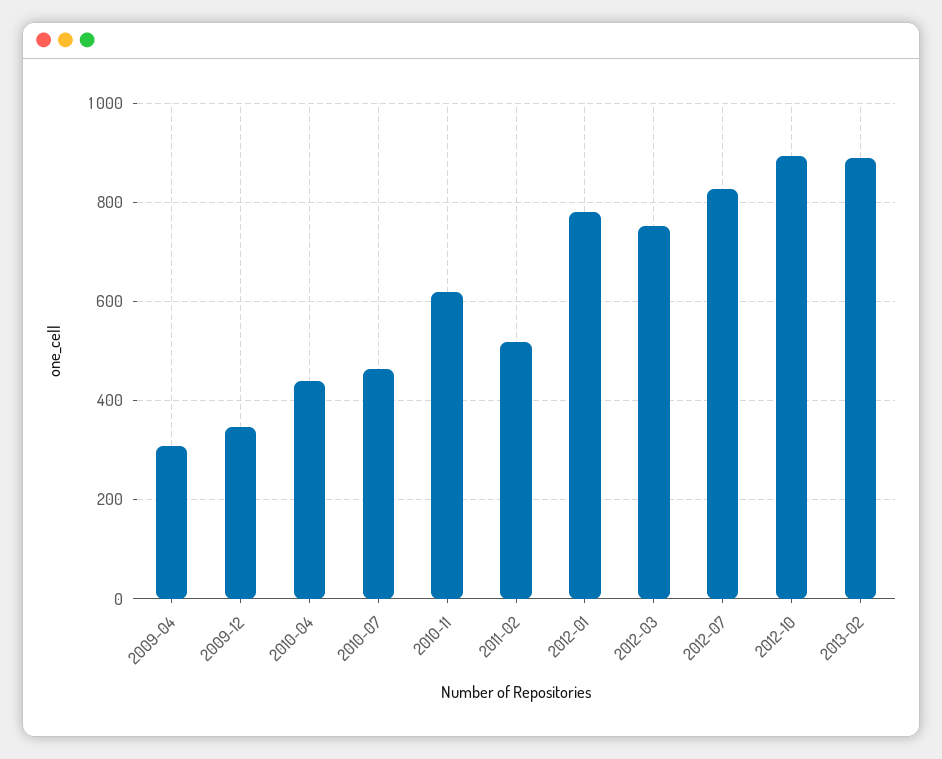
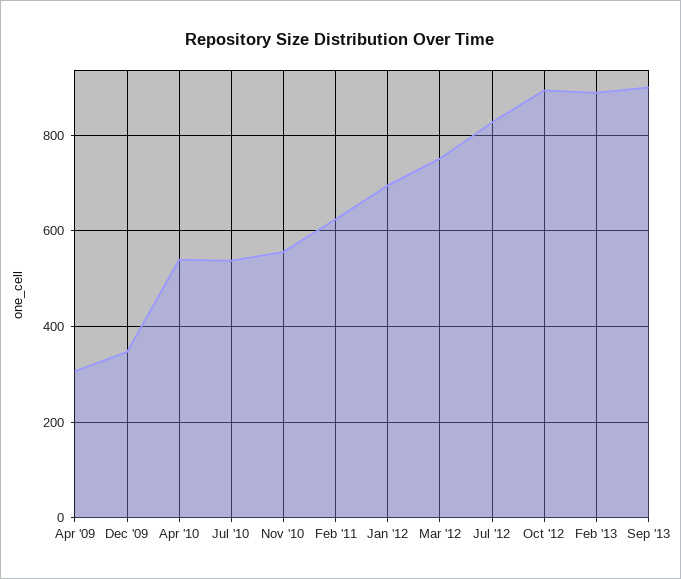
2010-04: 440 -> 540
2010-07: 460 -> 540
2010-11: 620 -> 560
2011-02: 520 -> 620
2012-01: 780 -> 700
Sep '13: none -> 900

